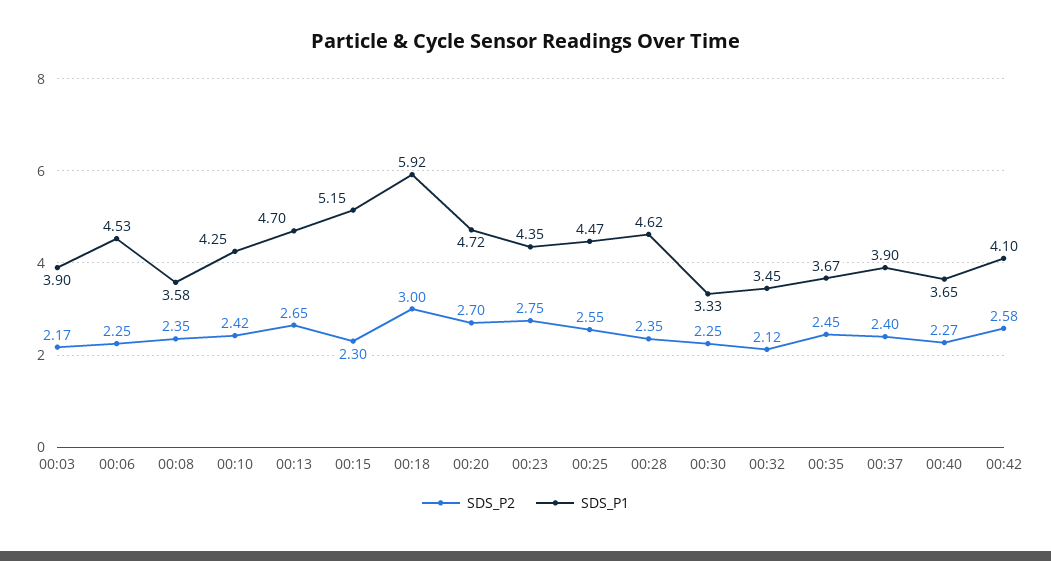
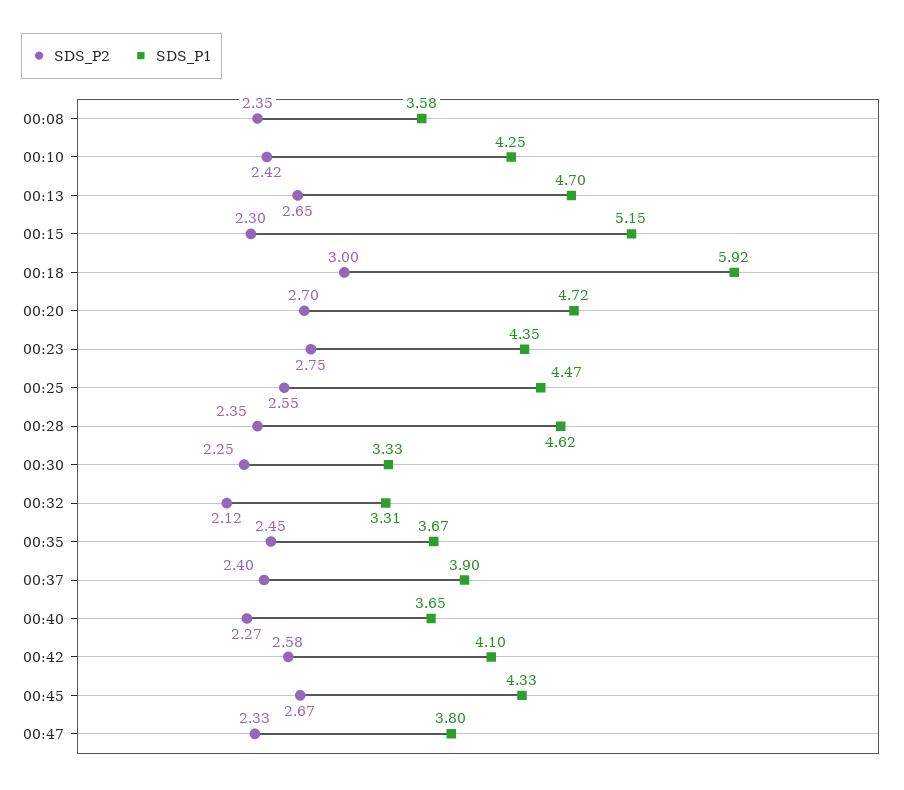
SDS_P2, 00:03: 2.17 -> none
SDS_P1, 00:03: 3.9 -> none
SDS_P2, 00:06: 2.25 -> none
SDS_P1, 00:06: 4.53 -> none
SDS_P1, 00:32: 3.45 -> 3.31
SDS_P2, 00:45: none -> 2.67
SDS_P1, 00:45: none -> 4.33
SDS_P2, 00:47: none -> 2.33
SDS_P1, 00:47: none -> 3.8

